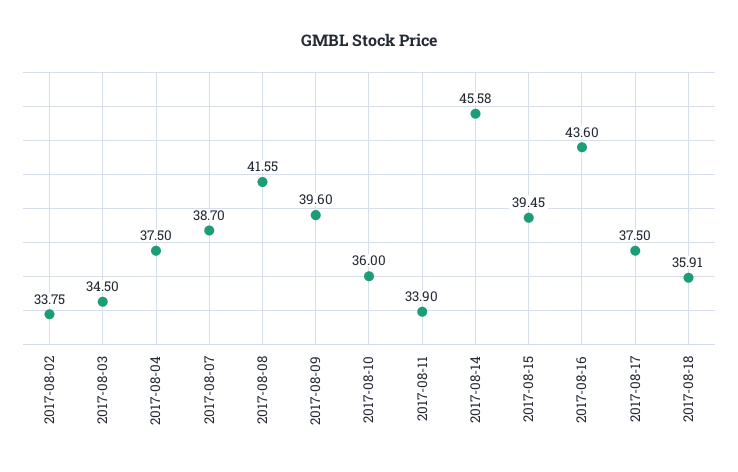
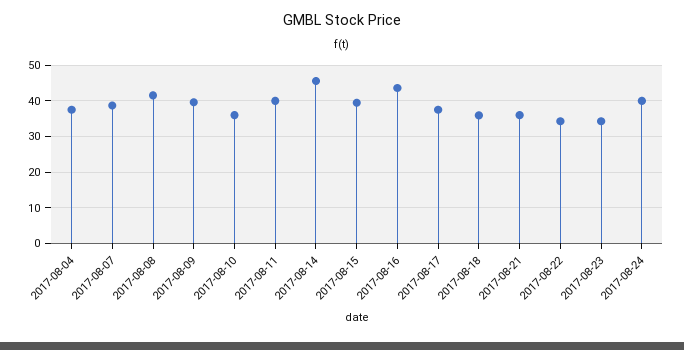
2017-08-02: 33.75 -> none
2017-08-03: 34.5 -> none
2017-08-11: 33.9 -> 40
2017-08-21: none -> 36
2017-08-22: none -> 34
2017-08-23: none -> 34
2017-08-24: none -> 40

